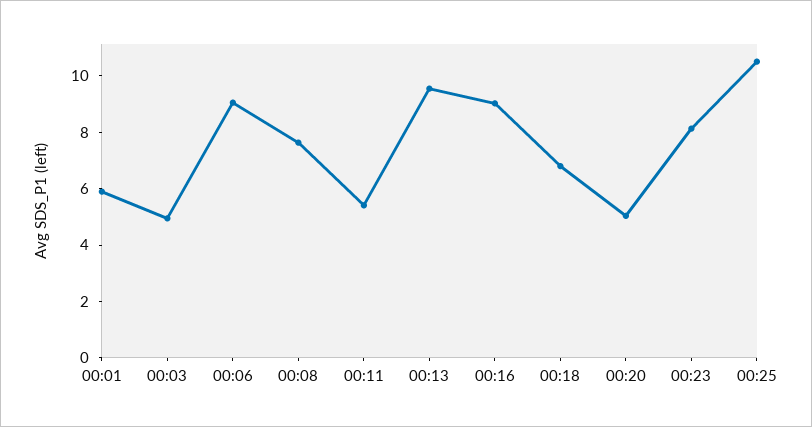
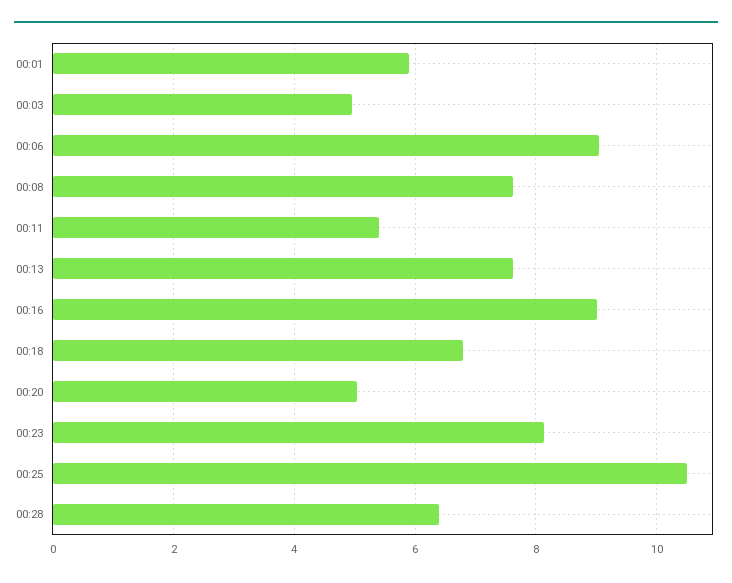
00:13: 9.5 -> 7.6
00:28: none -> 6.4

